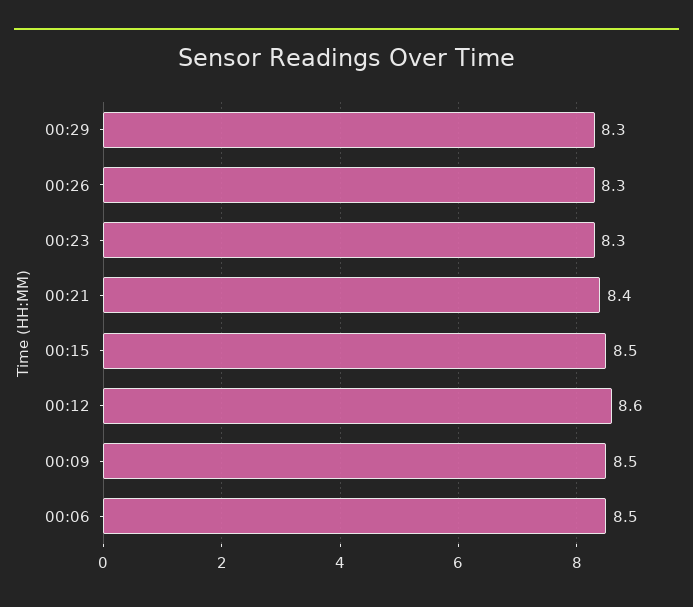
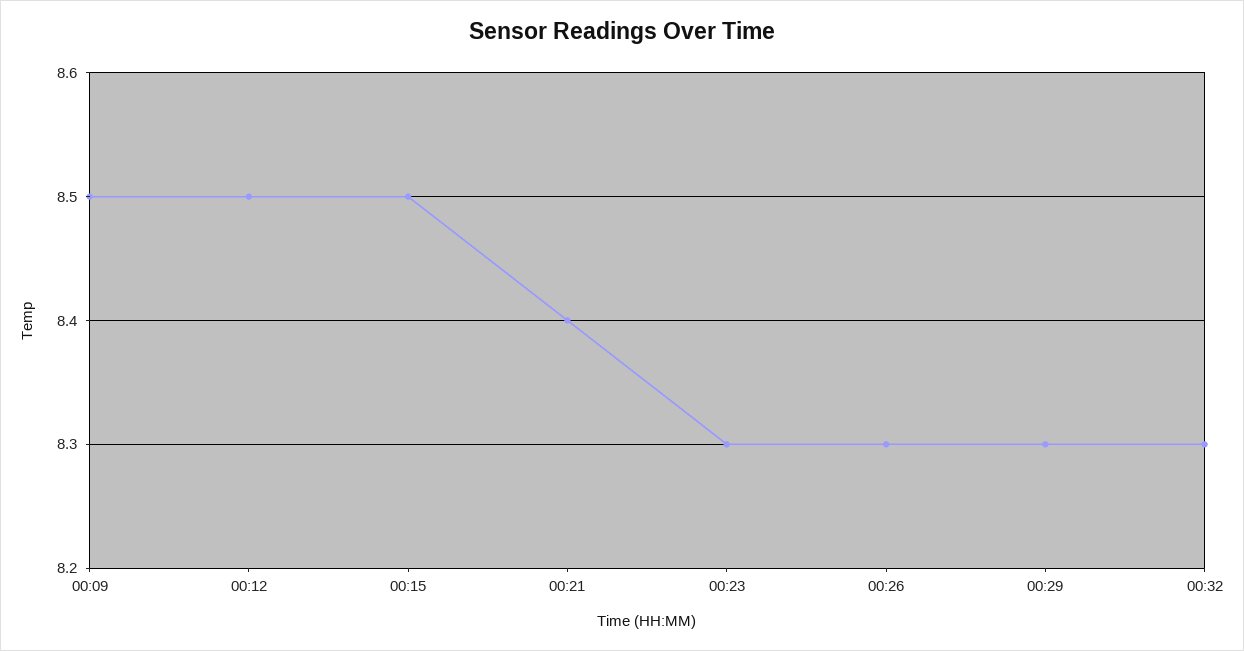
00:12: 8.6 -> 8.5
00:06: 8.5 -> none
00:32: none -> 8.3

